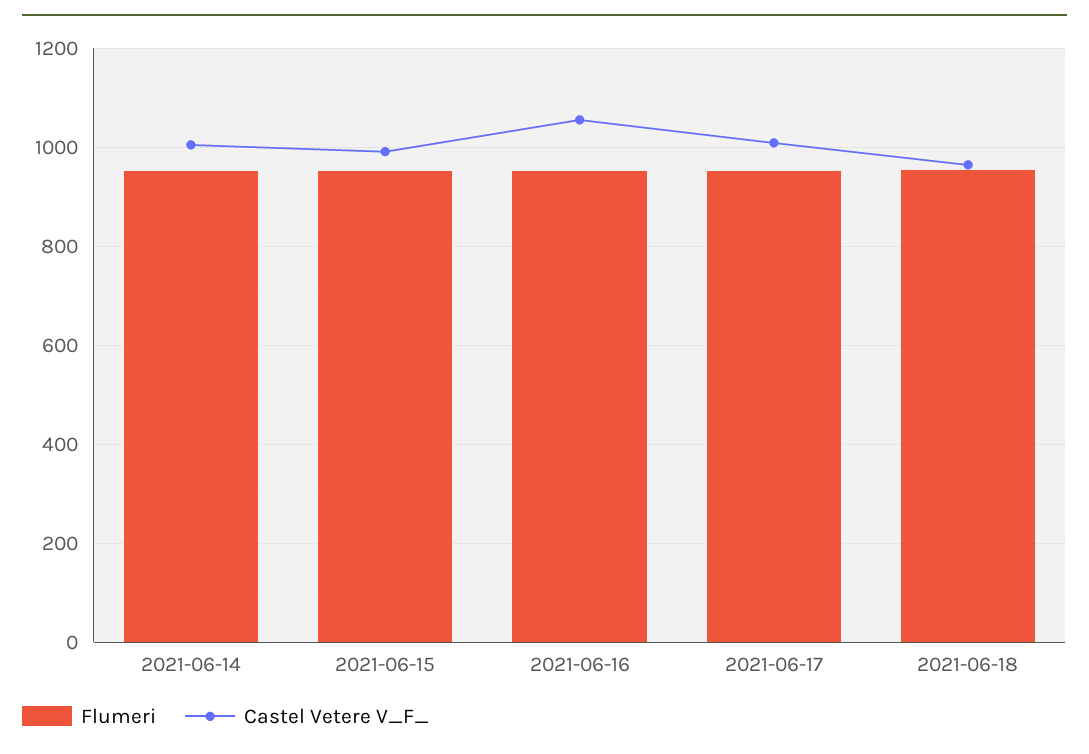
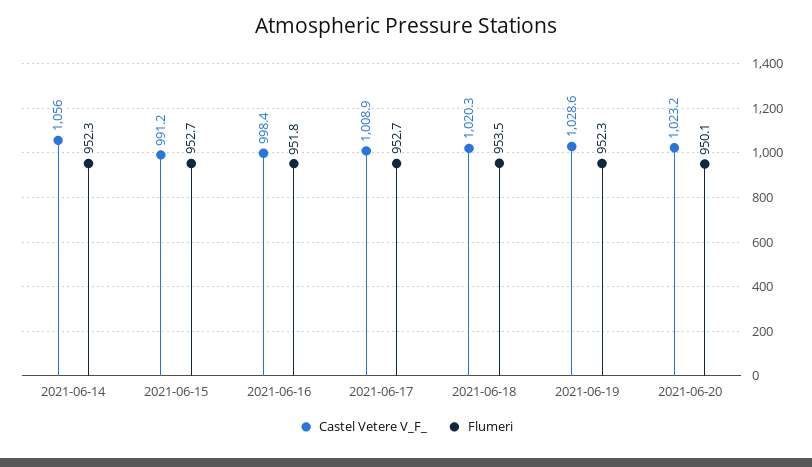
Castel Vetere V_F_, 2021-06-14: 1000 -> 1056
Castel Vetere V_F_, 2021-06-16: 1060 -> 998.4
Castel Vetere V_F_, 2021-06-18: 960 -> 1020.3
Castel Vetere V_F_, 2021-06-19: none -> 1028.6
Flumeri, 2021-06-19: none -> 952.3
Castel Vetere V_F_, 2021-06-20: none -> 1023.2
Flumeri, 2021-06-20: none -> 950.1

